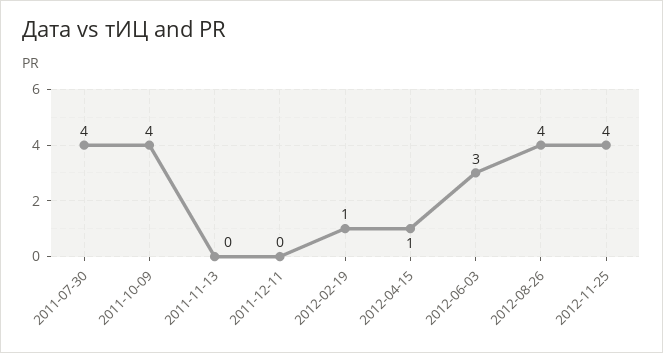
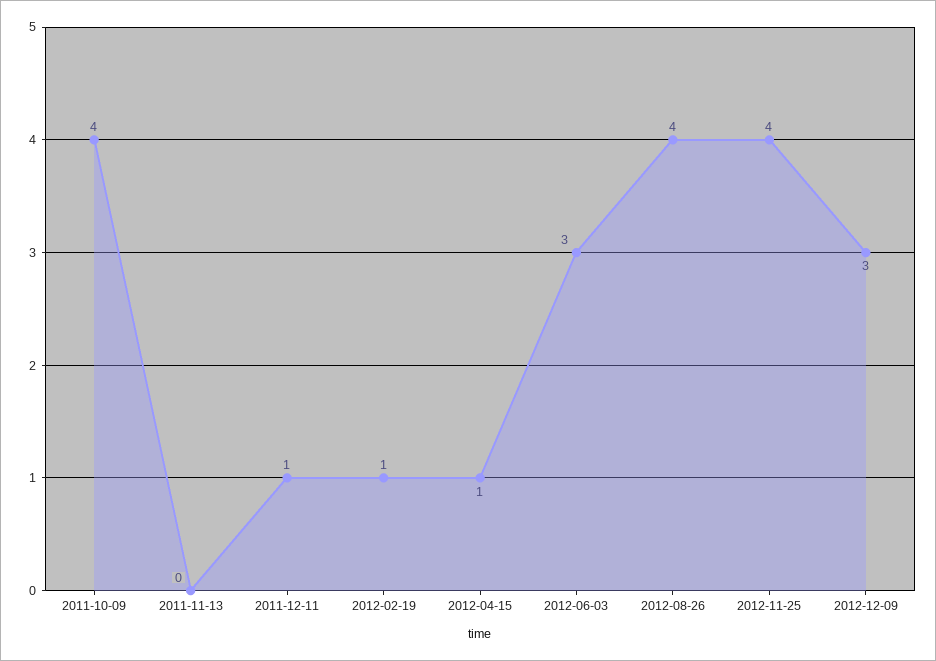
2011-07-30: 4 -> none
2011-12-11: 0 -> 1
2012-12-09: none -> 3

